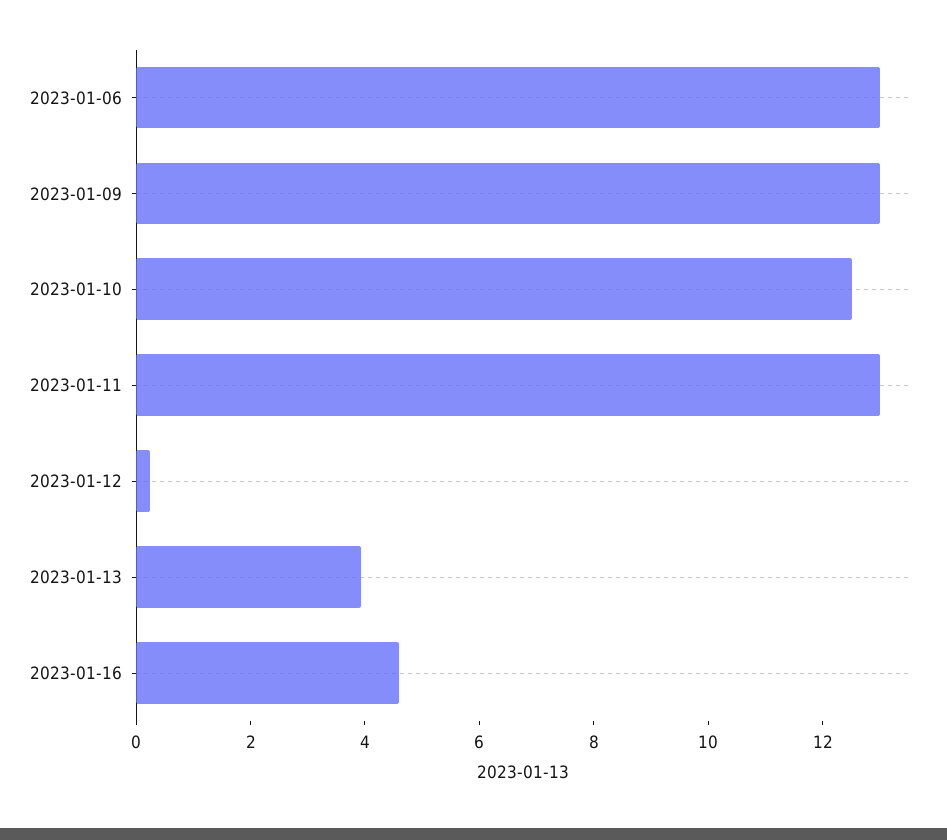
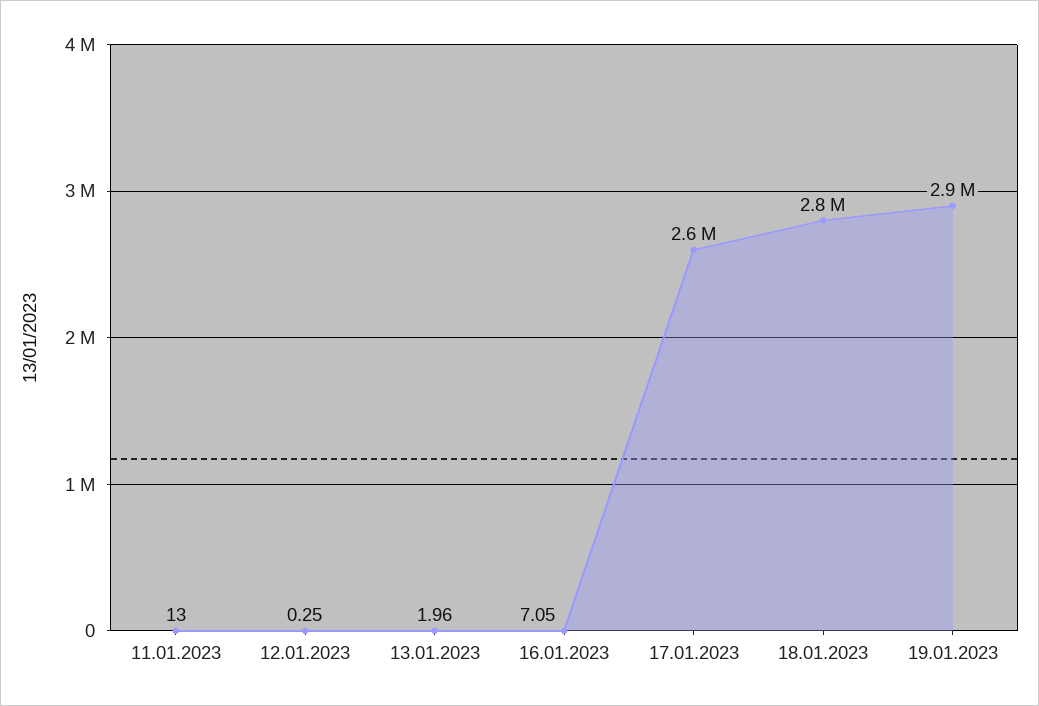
2023-01-06: 13 -> none
2023-01-09: 13 -> none
2023-01-10: 12.5 -> none
2023-01-13: 4 -> 1.96
2023-01-16: 4.5 -> 7.05
17.01.2023: none -> 2600000
18.01.2023: none -> 2800000
19.01.2023: none -> 2900000

